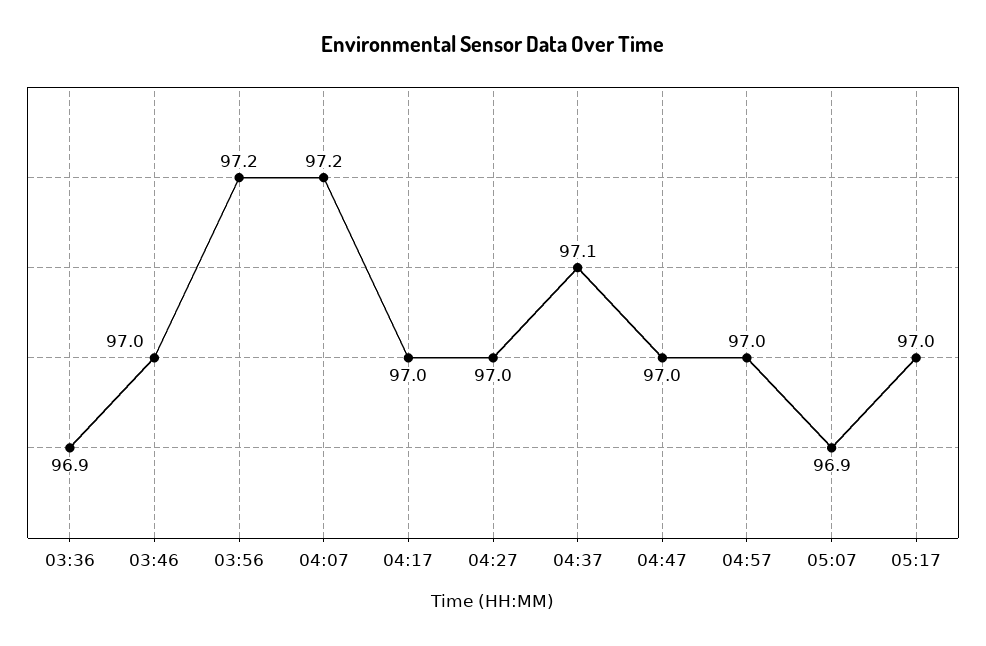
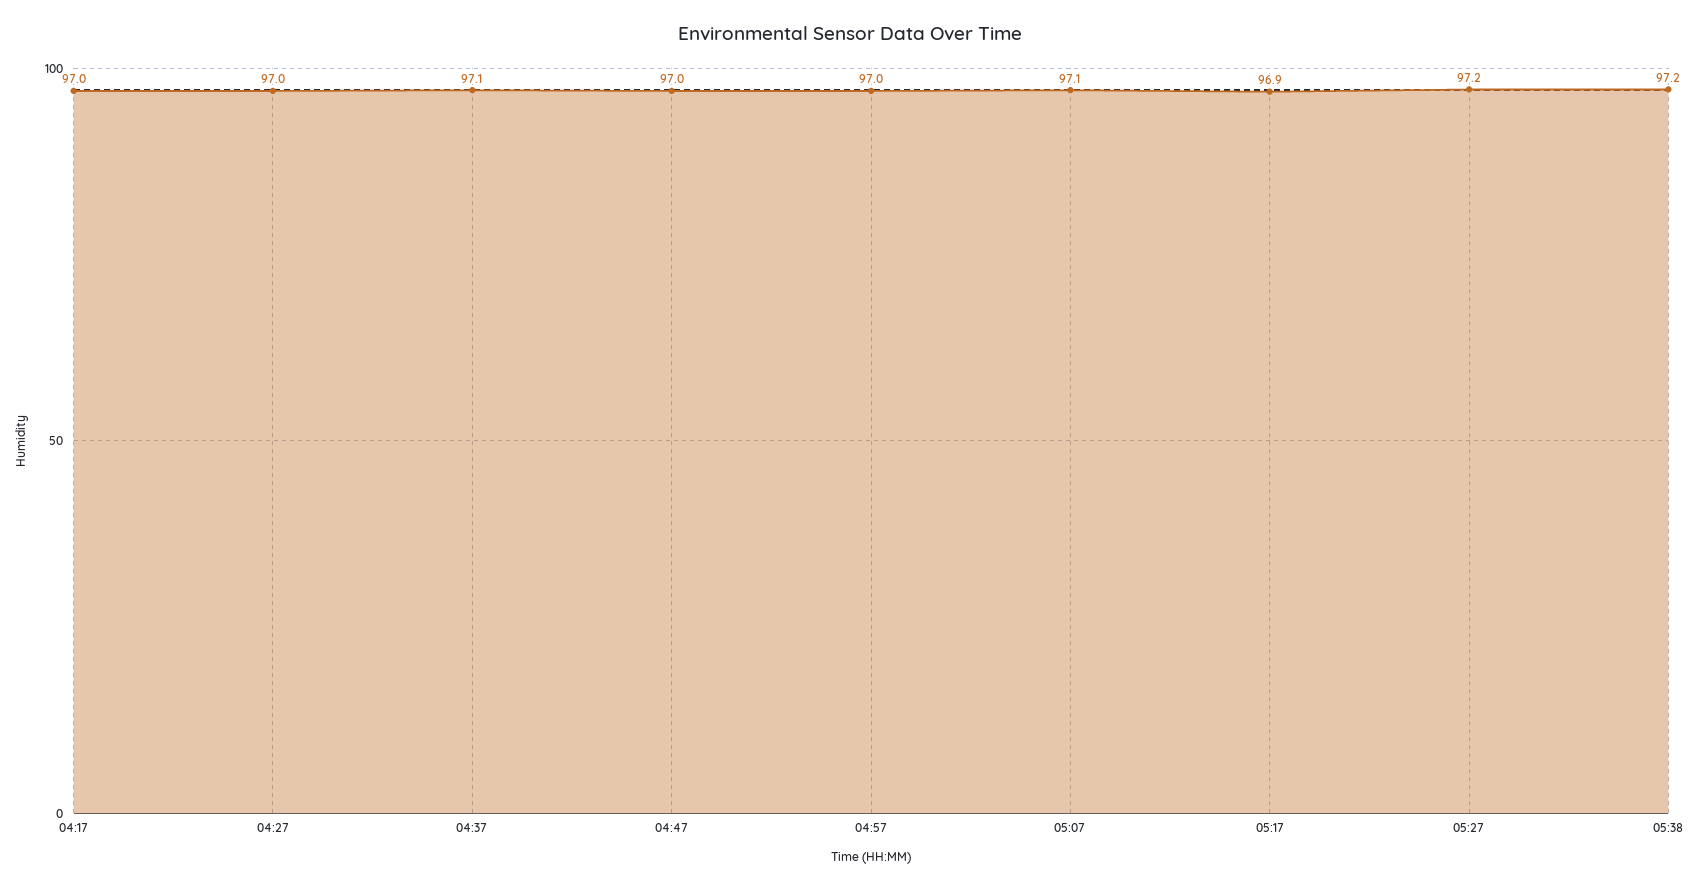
03:36: 96.9 -> none
03:46: 97 -> none
03:56: 97.2 -> none
04:07: 97.2 -> none
05:07: 96.9 -> 97.1
05:17: 97 -> 96.9
05:27: none -> 97.2
05:38: none -> 97.2

